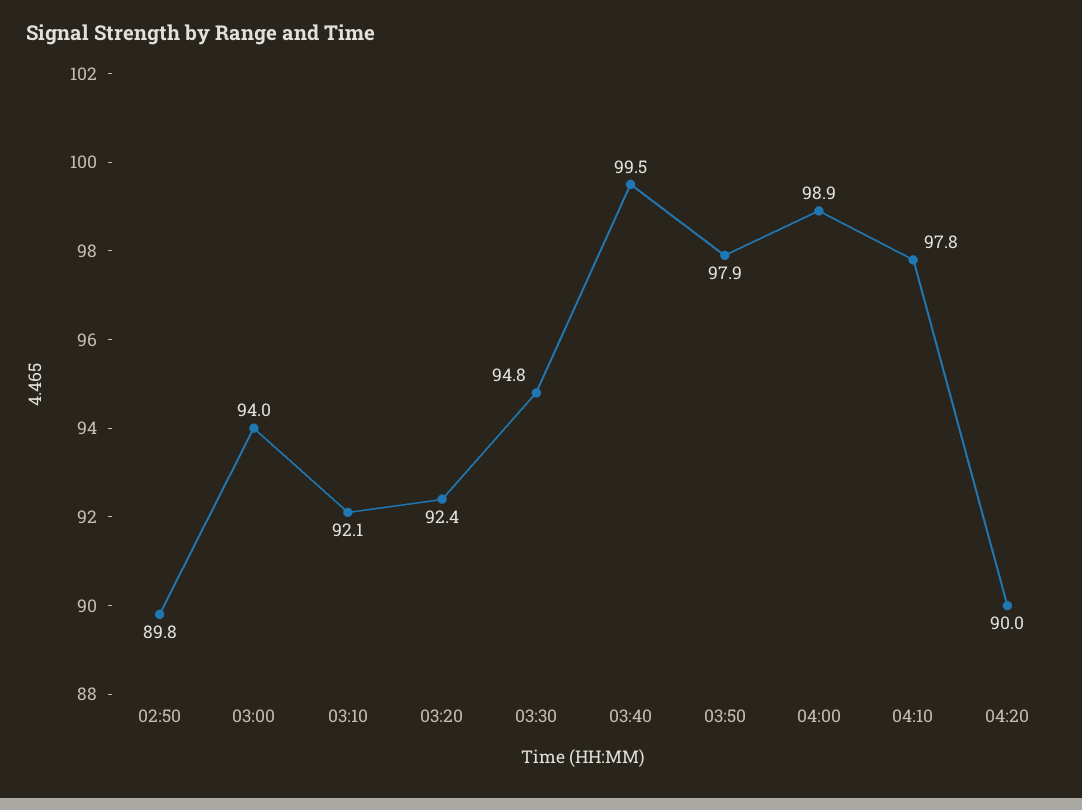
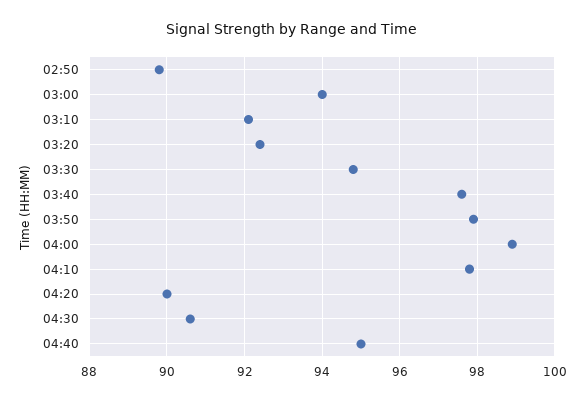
03:40: 99.5 -> 97.5
04:30: none -> 90.5
04:40: none -> 95

